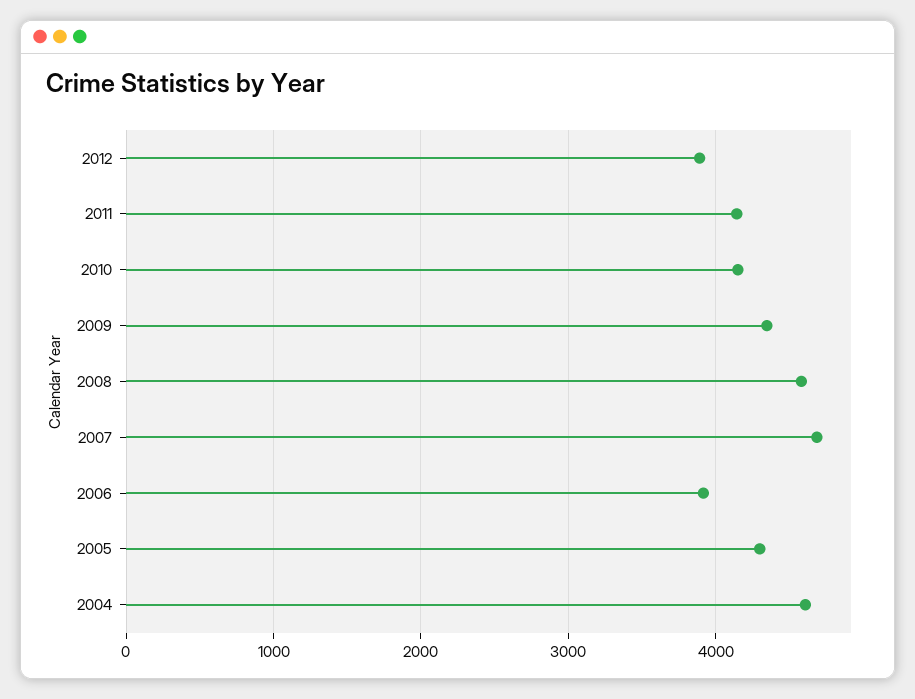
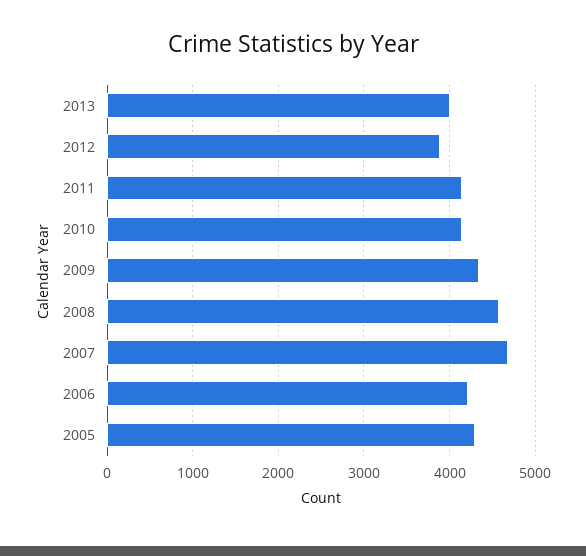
2006: 3900 -> 4200
2004: 4600 -> none
2013: none -> 4000

